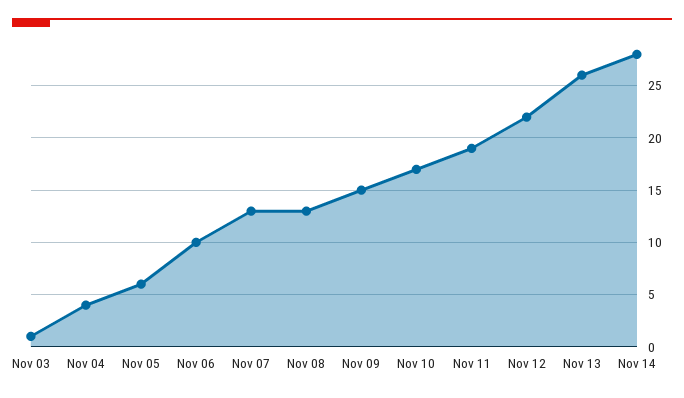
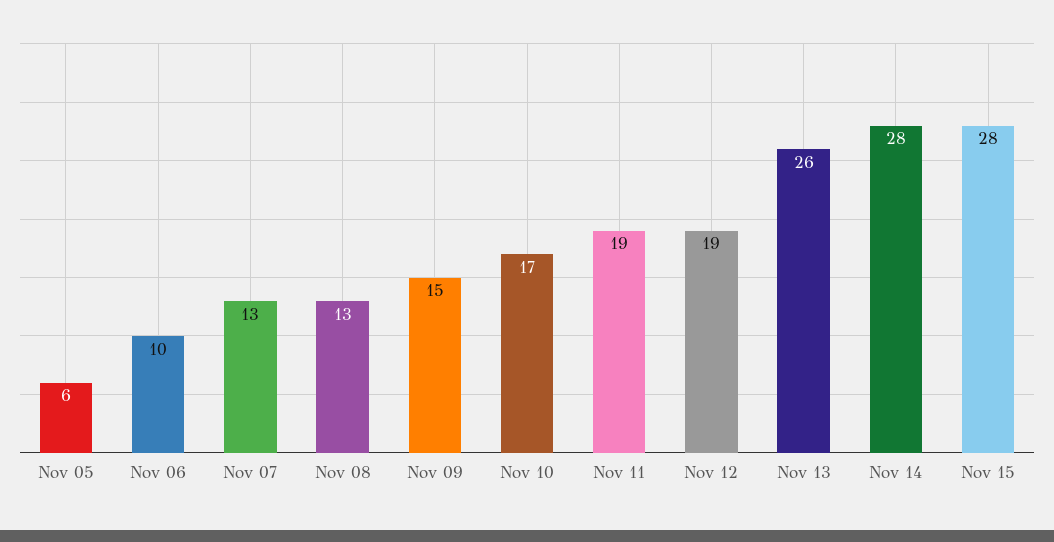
Nov 03: 1 -> none
Nov 04: 4 -> none
Nov 12: 22 -> 19
Nov 15: none -> 28

